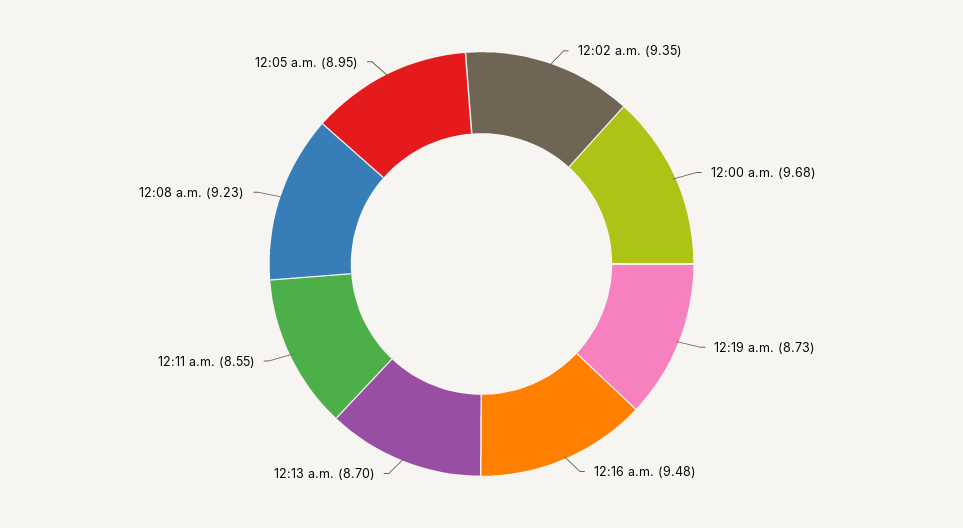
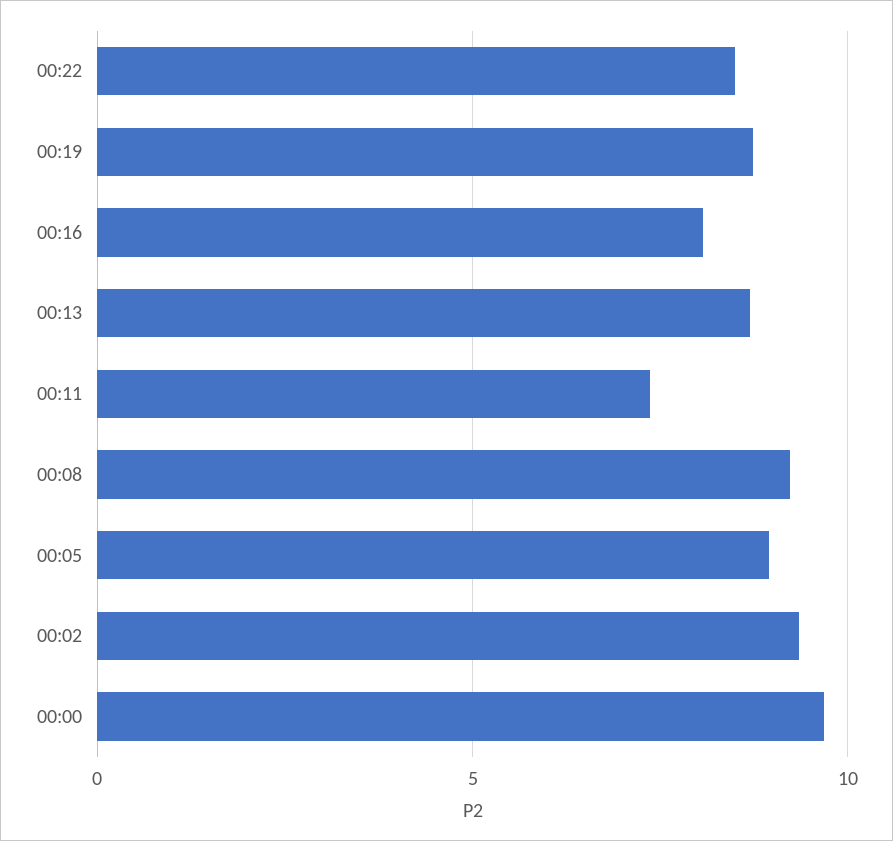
12:16 a.m.: 9.48 -> 8
12:11 a.m.: 8.55 -> 7.5
00:22: none -> 8.5

